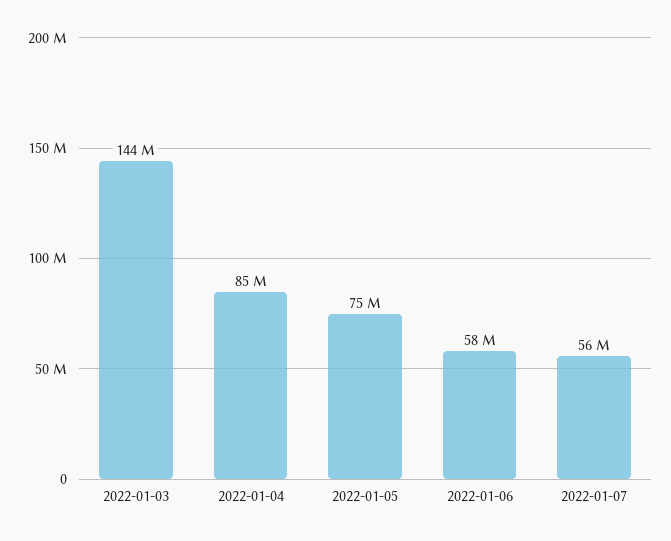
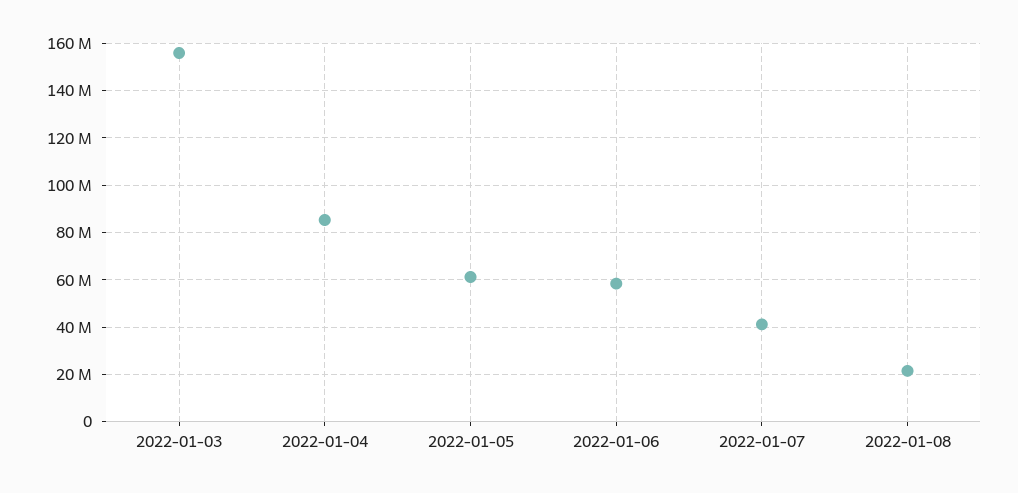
2022-01-03: 144000000 -> 155000000
2022-01-05: 75000000 -> 60000000
2022-01-07: 56000000 -> 40000000
2022-01-08: none -> 20000000

